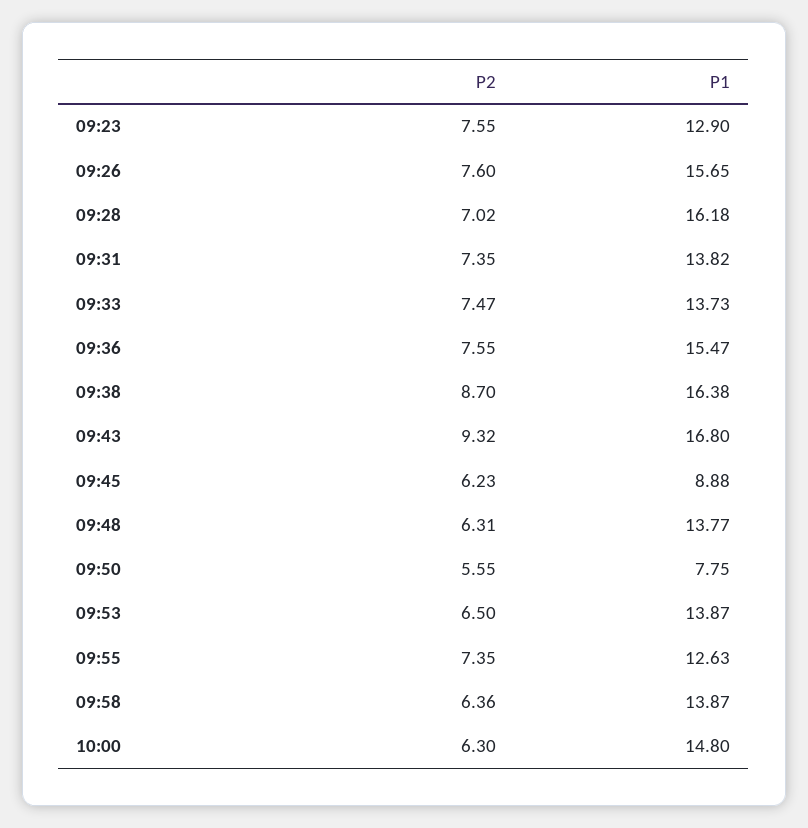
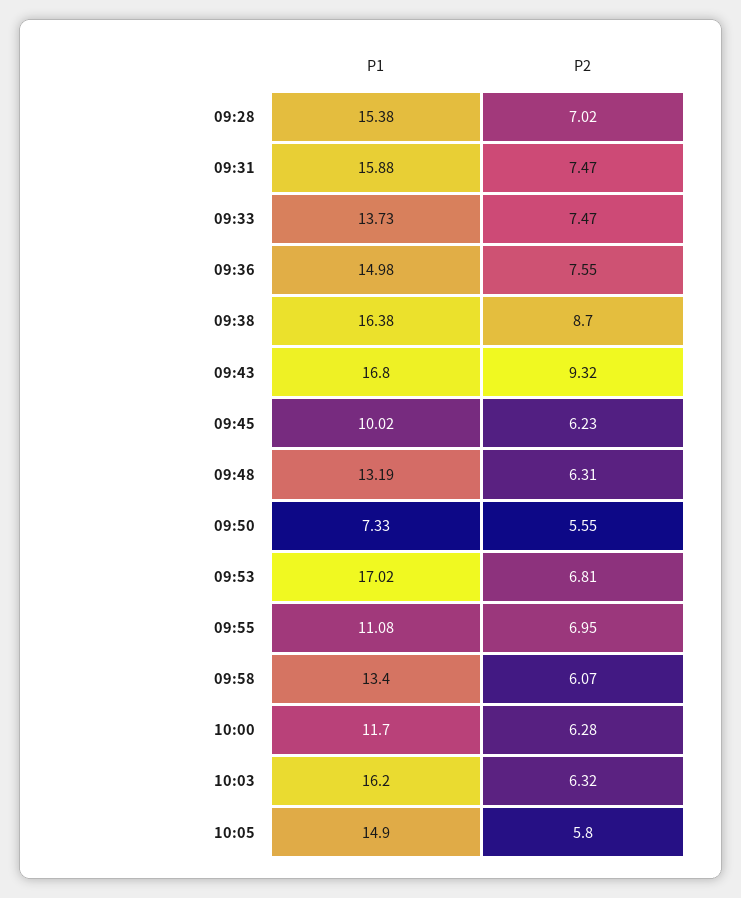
P2, 09:23: 7.55 -> none
P1, 09:23: 12.9 -> none
P2, 09:26: 7.6 -> none
P1, 09:26: 15.65 -> none
P1, 09:28: 16.18 -> 15.38
P2, 09:31: 7.35 -> 7.47
P1, 09:31: 13.82 -> 15.88
P1, 09:36: 15.47 -> 14.98
P1, 09:45: 8.88 -> 10.02
P1, 09:48: 13.77 -> 13.19
P1, 09:50: 7.75 -> 7.33
P2, 09:53: 6.5 -> 6.81
P1, 09:53: 13.87 -> 17.02
P2, 09:55: 7.35 -> 6.95
P1, 09:55: 12.63 -> 11.08
P2, 09:58: 6.36 -> 6.07
P1, 09:58: 13.87 -> 13.4
P2, 10:00: 6.3 -> 6.28
P1, 10:00: 14.8 -> 11.7
P1, 10:03: none -> 16.2
P2, 10:03: none -> 6.32
P1, 10:05: none -> 14.9
P2, 10:05: none -> 5.8

